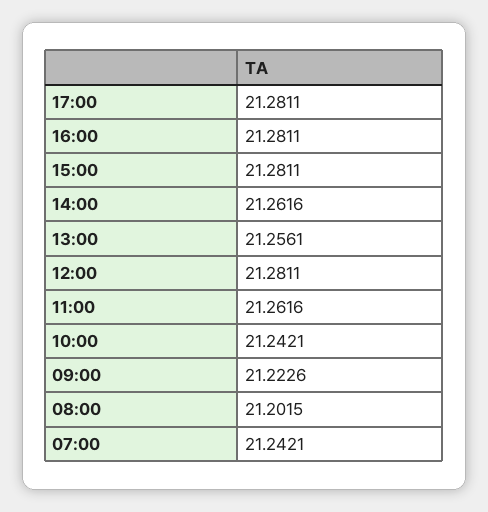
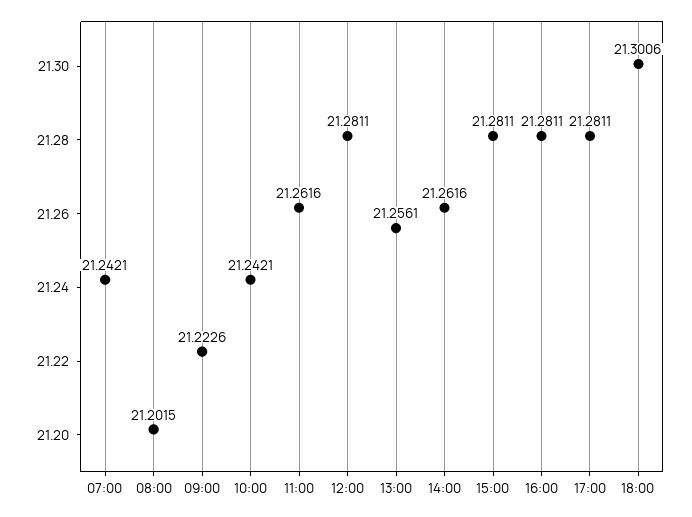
18:00: none -> 21.3006

